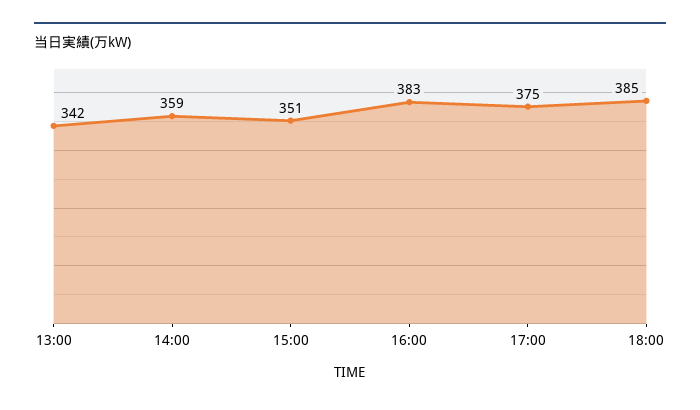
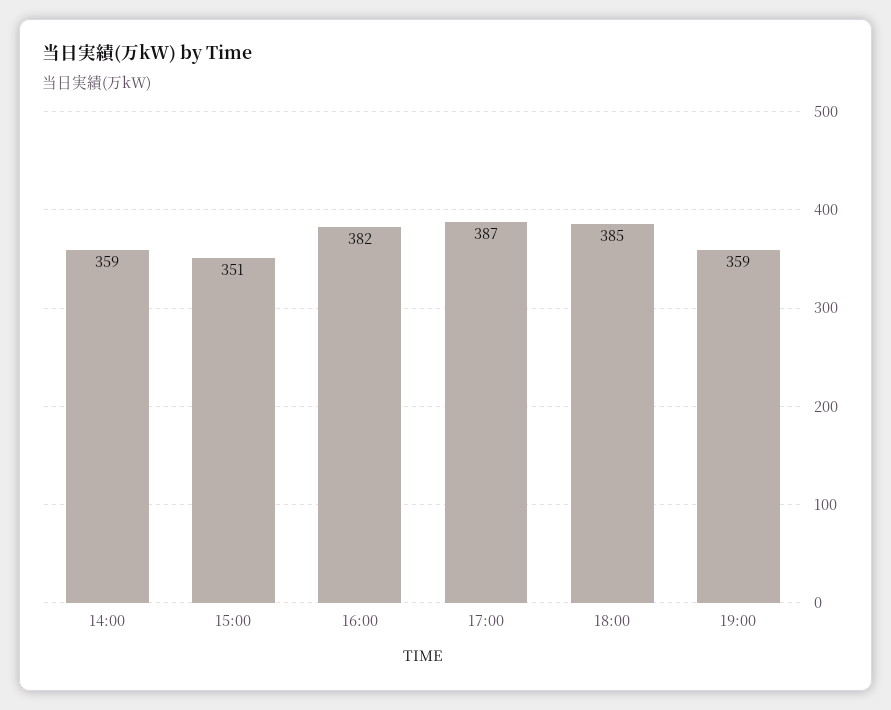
13:00: 342 -> none
16:00: 383 -> 382
17:00: 375 -> 387
19:00: none -> 359

